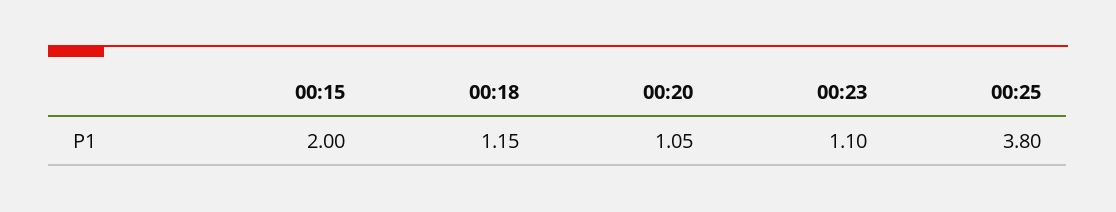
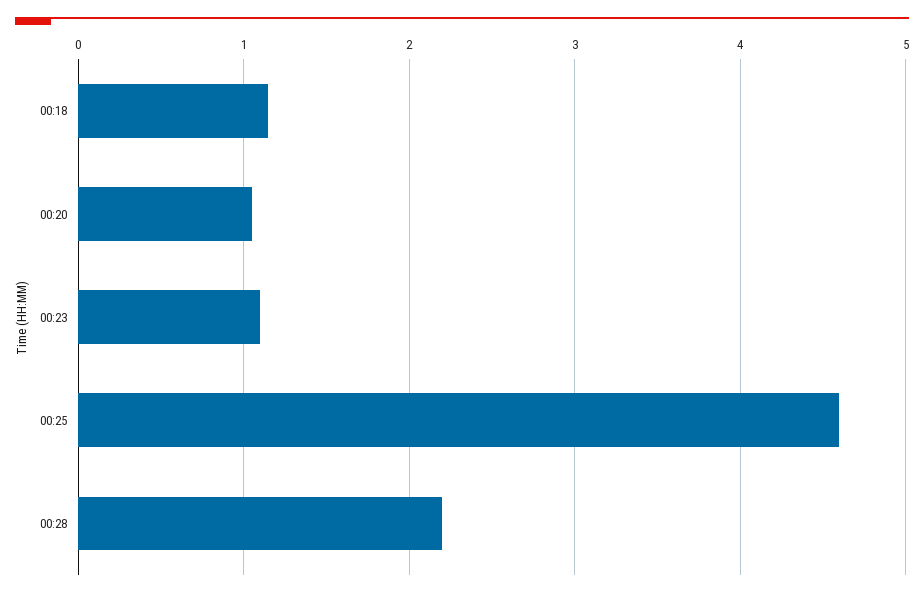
00:15: 2 -> none
00:25: 3.8 -> 4.6
00:28: none -> 2.2

